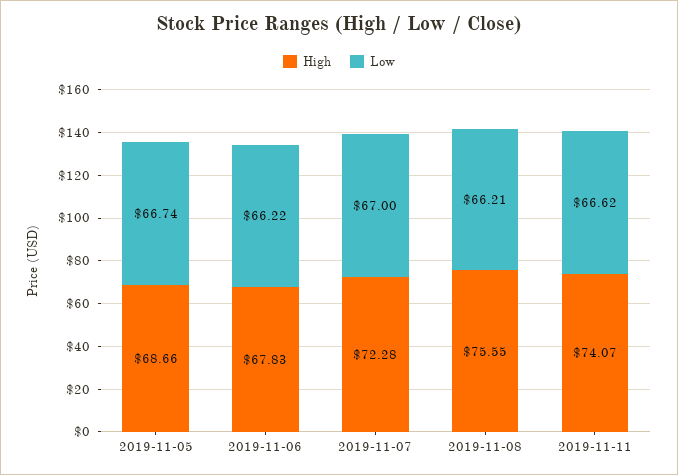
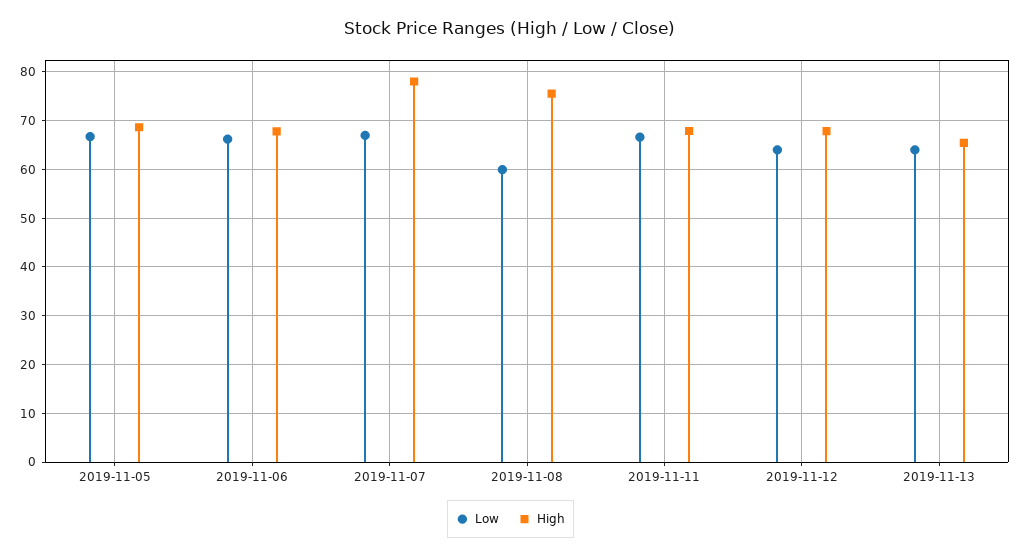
High, 2019-11-07: 72.28 -> 78
Low, 2019-11-08: 66.21 -> 60
High, 2019-11-11: 74.07 -> 68
Low, 2019-11-12: none -> 64
High, 2019-11-12: none -> 68
Low, 2019-11-13: none -> 64
High, 2019-11-13: none -> 66

